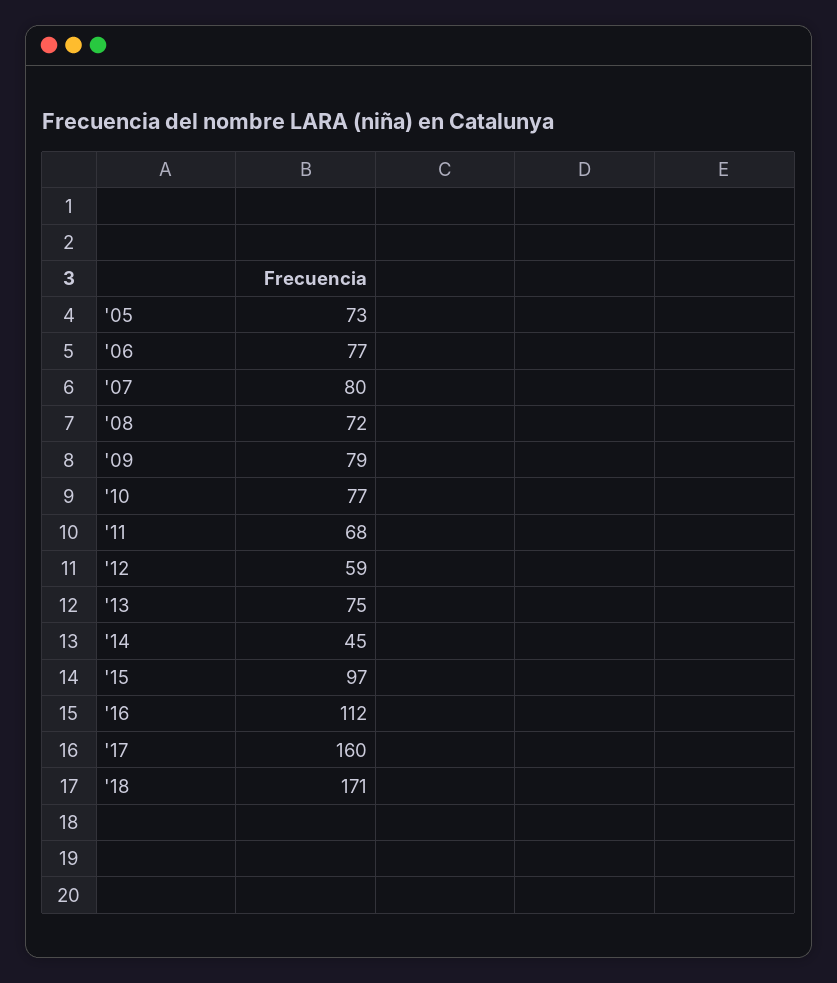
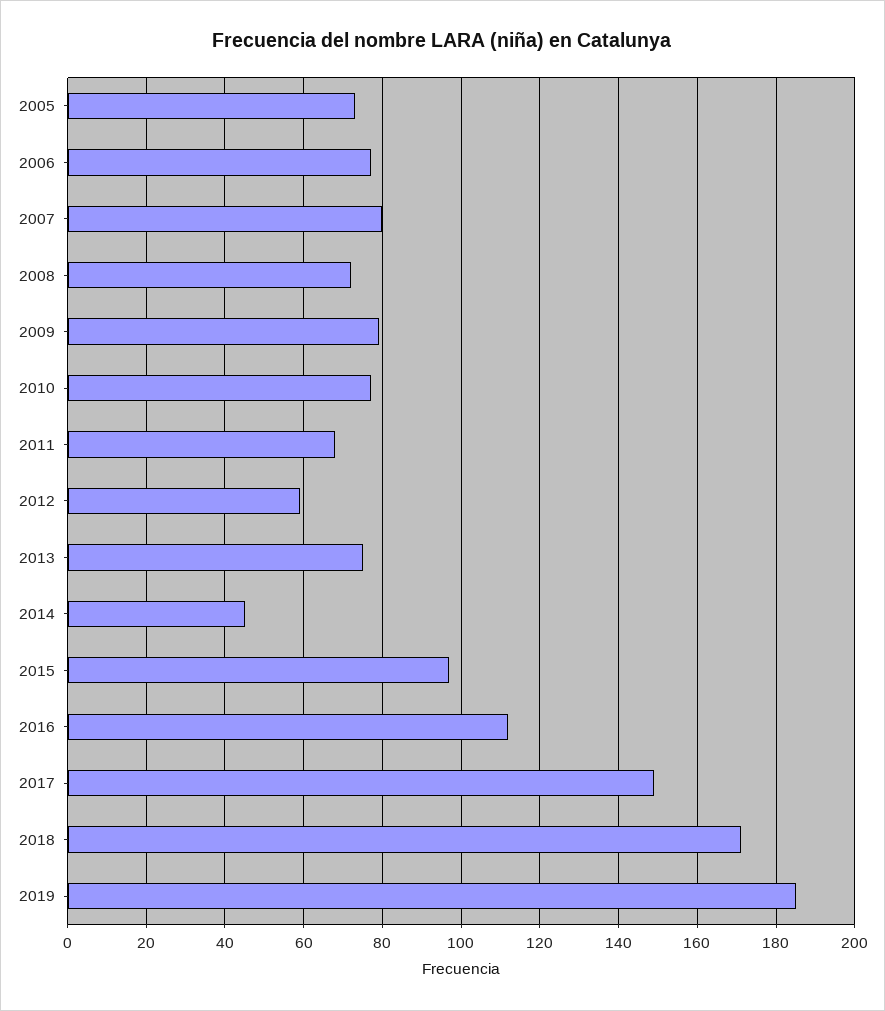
'17: 160 -> 150
2019: none -> 185

